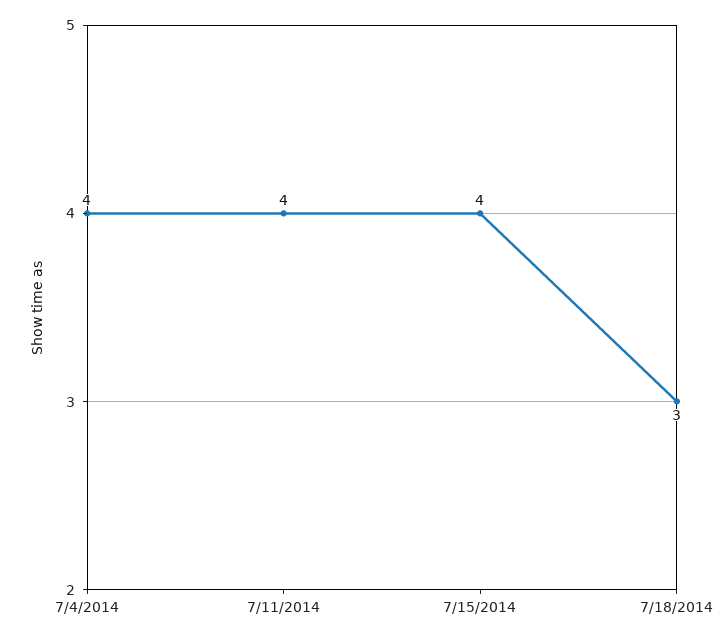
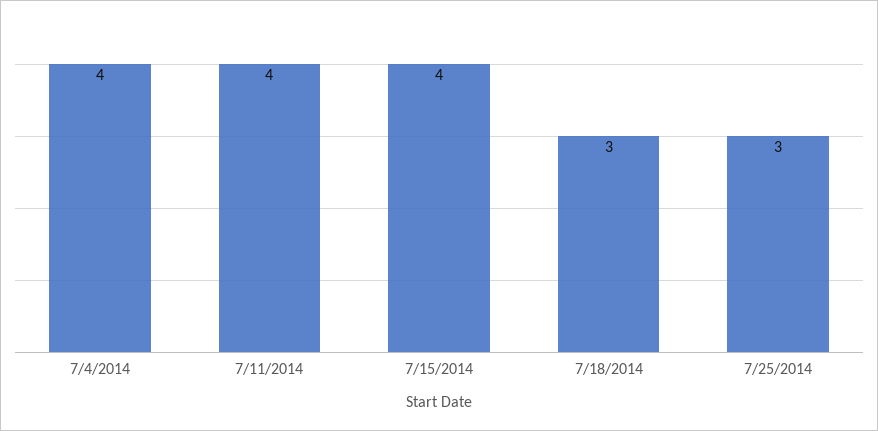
7/25/2014: none -> 3

